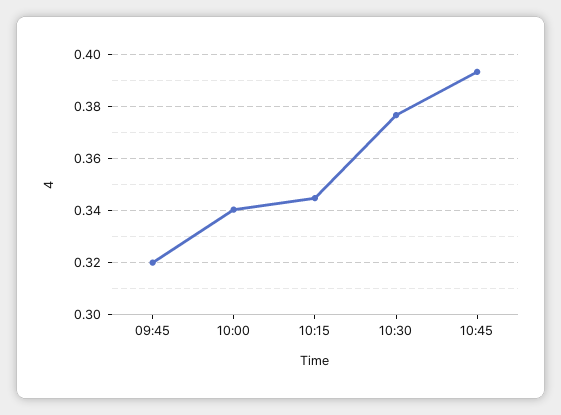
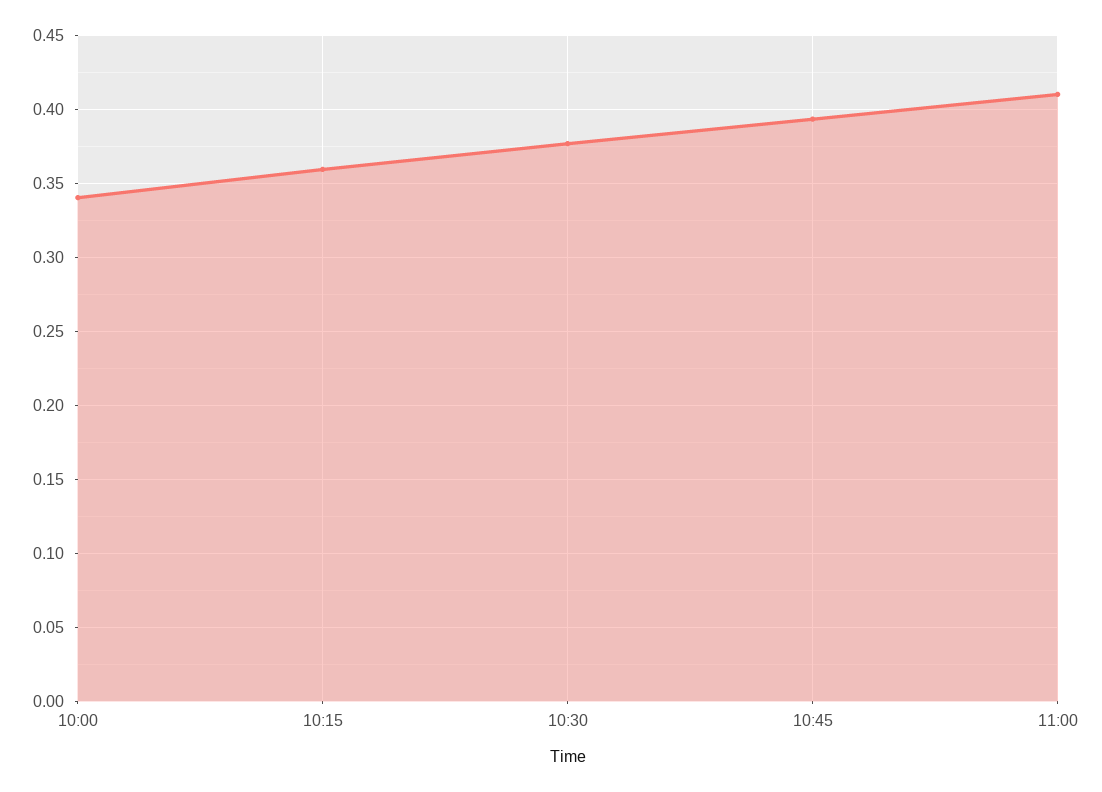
09:45: 0.32 -> none
10:15: 0.345 -> 0.36
11:00: none -> 0.41

